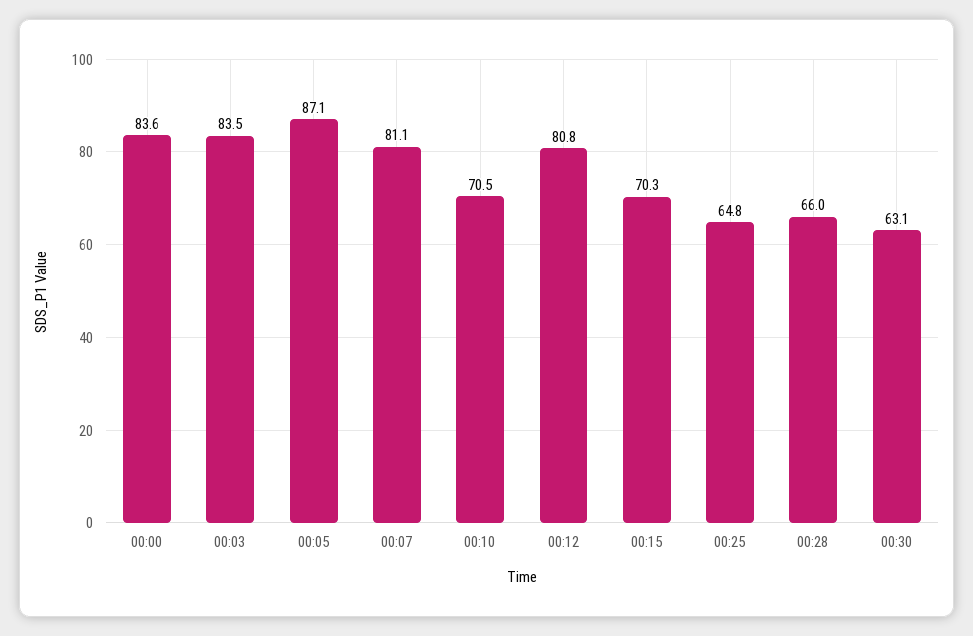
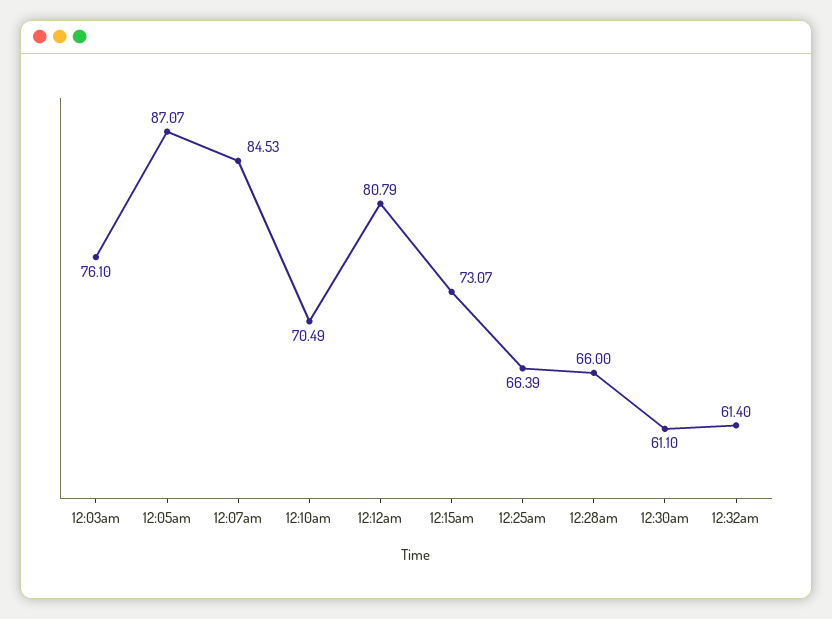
00:00: 83.6 -> none
00:03: 83.5 -> 76.1
00:07: 81.1 -> 84.53
00:15: 70.3 -> 73.07
00:25: 64.8 -> 66.39
00:30: 63.1 -> 61.1
12:32am: none -> 61.4

